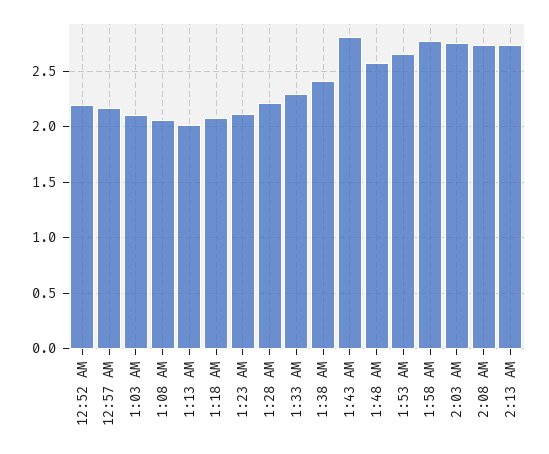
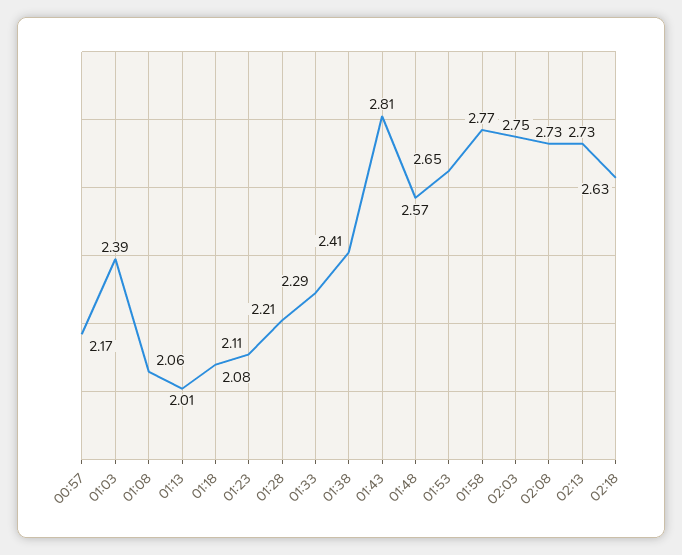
12:52 AM: 2.2 -> none
1:03 AM: 2.1 -> 2.39
02:18: none -> 2.63

